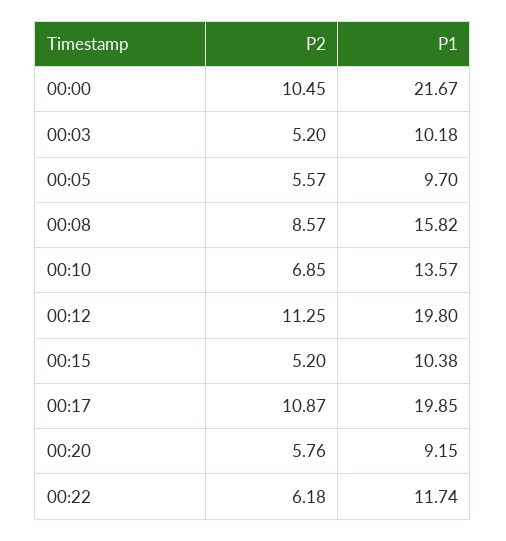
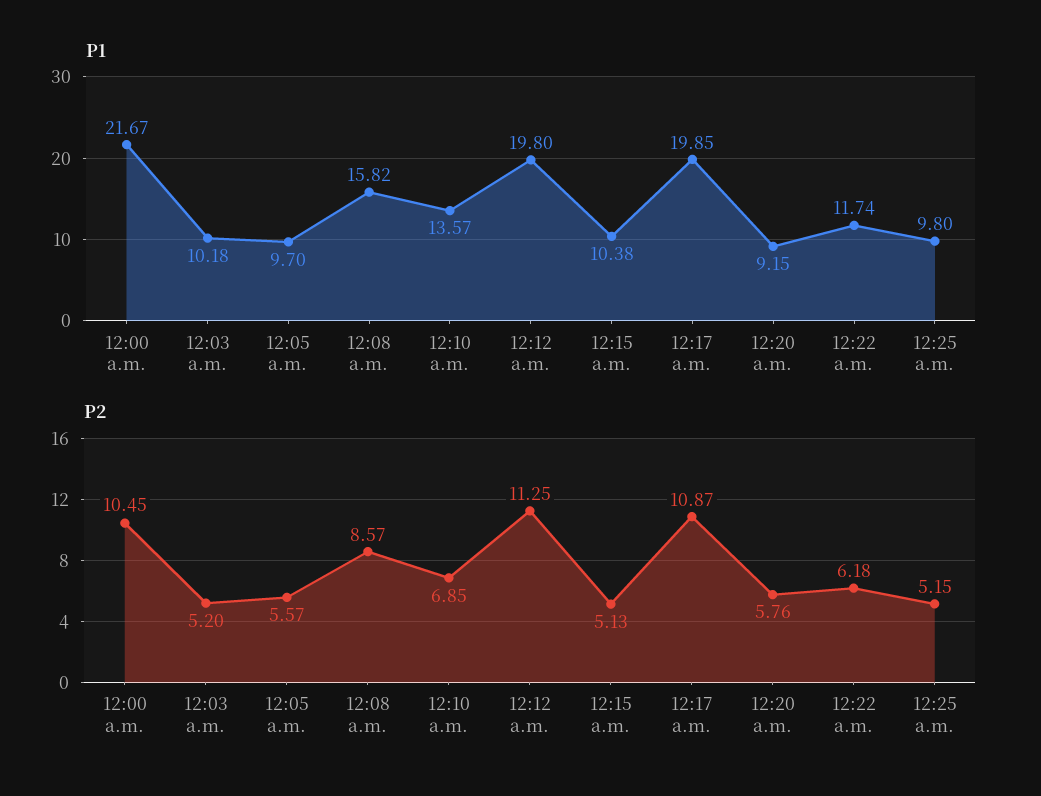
P2, 00:15: 5.2 -> 5.13
P1, 12:25 a.m.: none -> 9.8
P2, 12:25 a.m.: none -> 5.15

